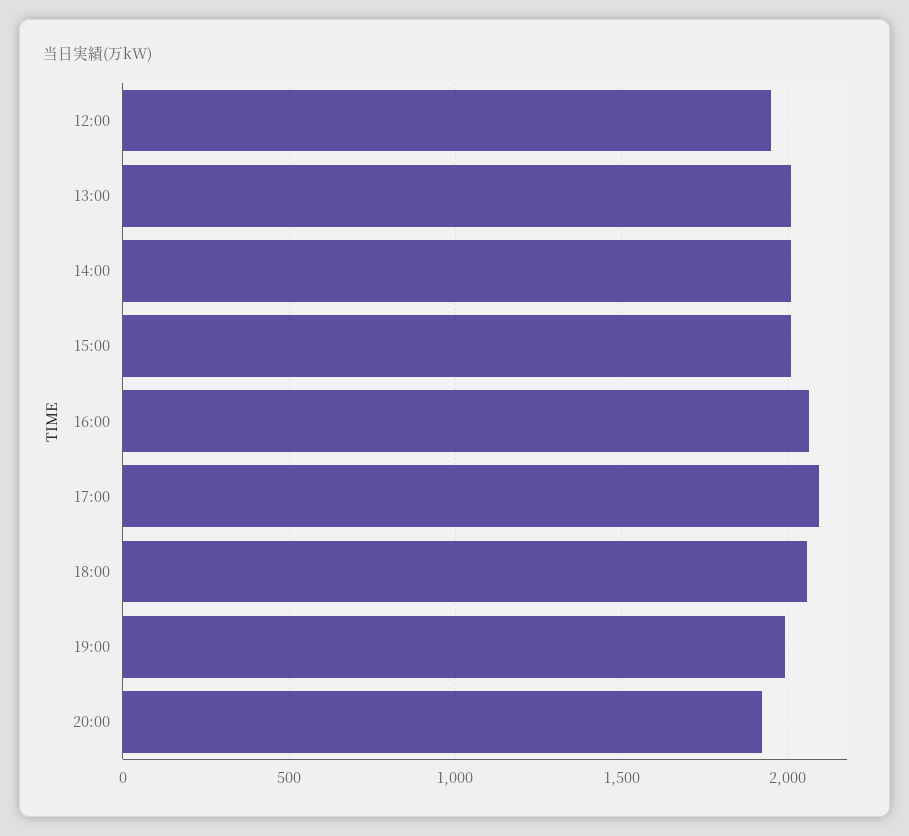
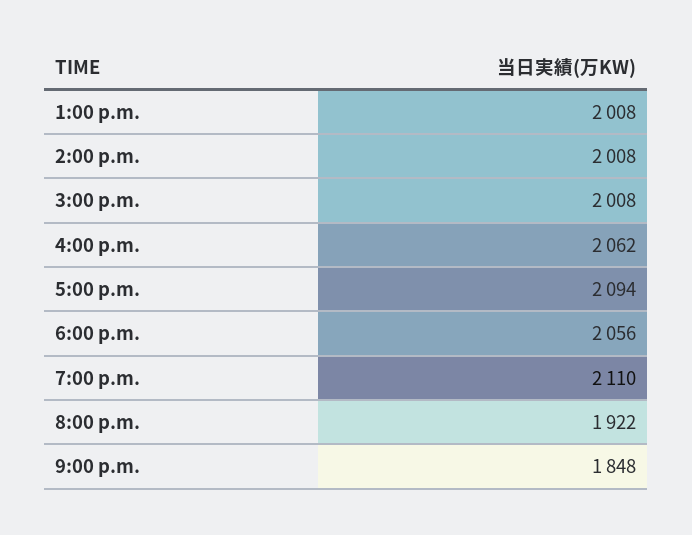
12:00: 1950 -> none
19:00: 2000 -> 2110
9:00 p.m.: none -> 1848

